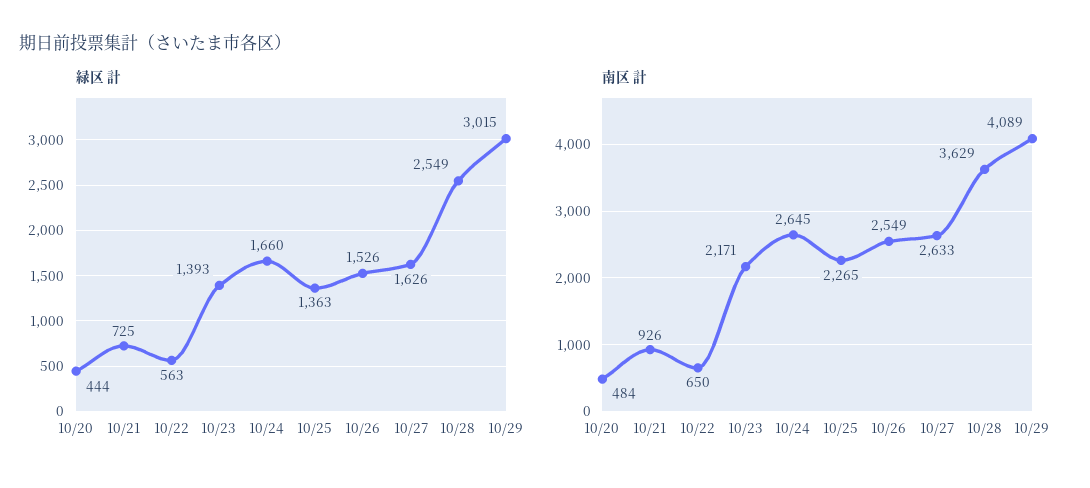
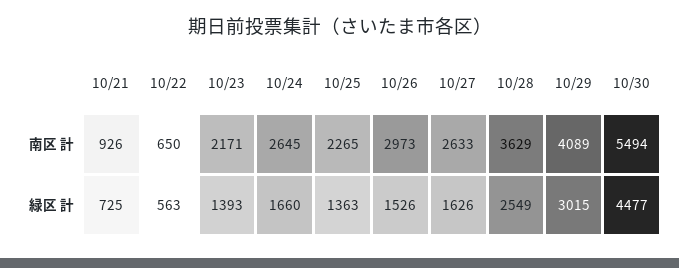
緑区 計, 10/20: 444 -> none
南区 計, 10/20: 484 -> none
南区 計, 10/26: 2549 -> 2973
南区 計, 10/30: none -> 5494
緑区 計, 10/30: none -> 4477

